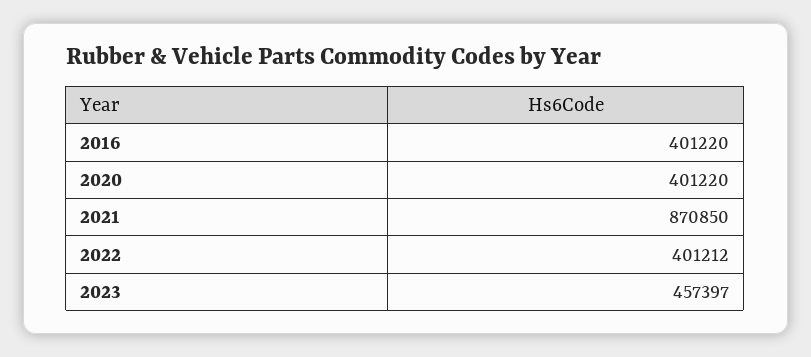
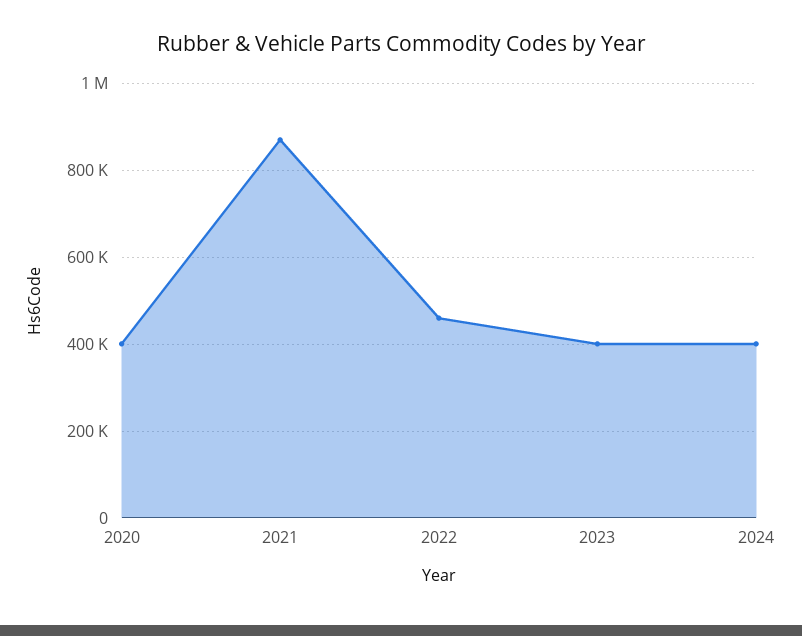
2016: 401220 -> none
2022: 401212 -> 460000
2023: 457397 -> 400000
2024: none -> 400000

